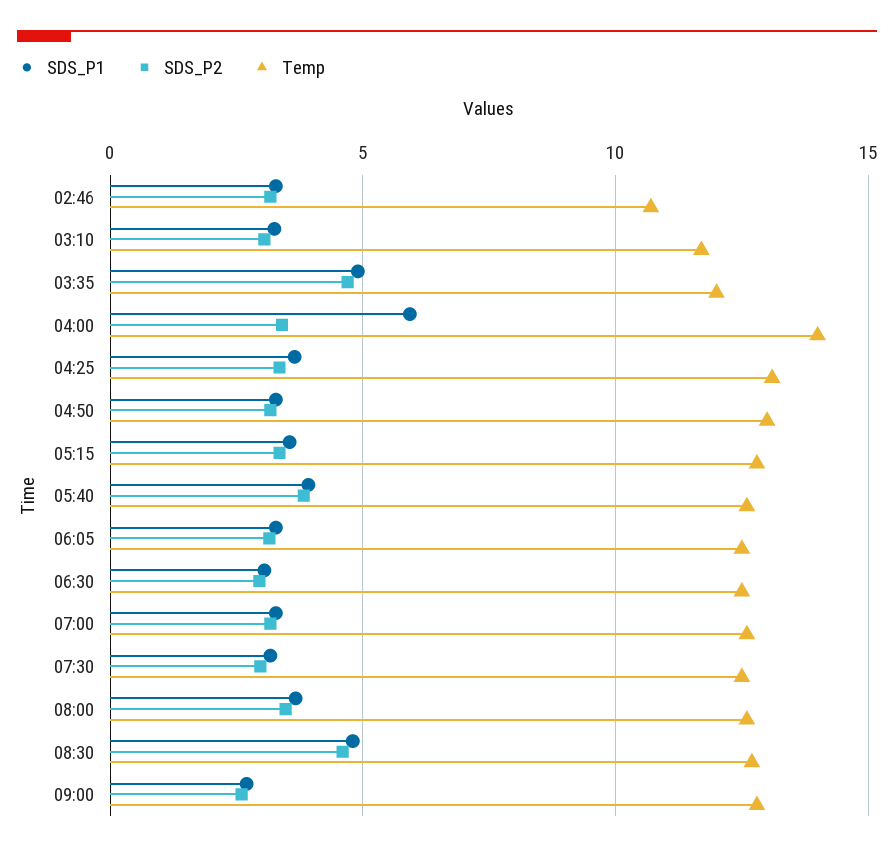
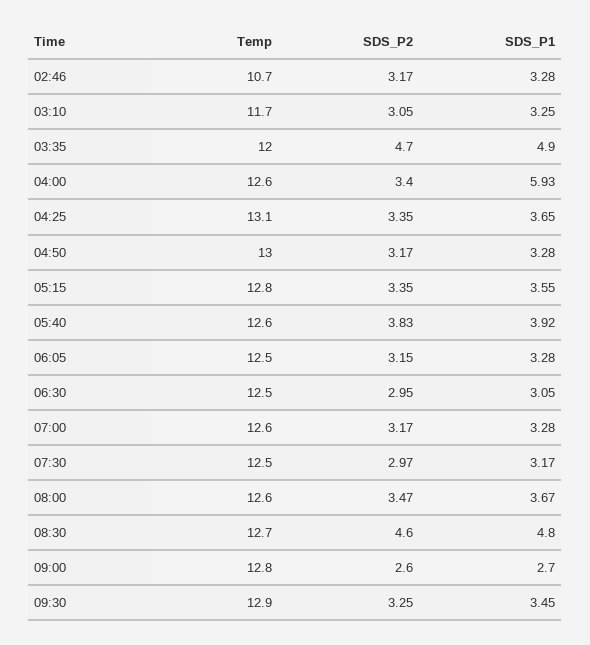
Temp, 04:00: 14 -> 12.6
Temp, 09:30: none -> 12.9
SDS_P2, 09:30: none -> 3.25
SDS_P1, 09:30: none -> 3.45

